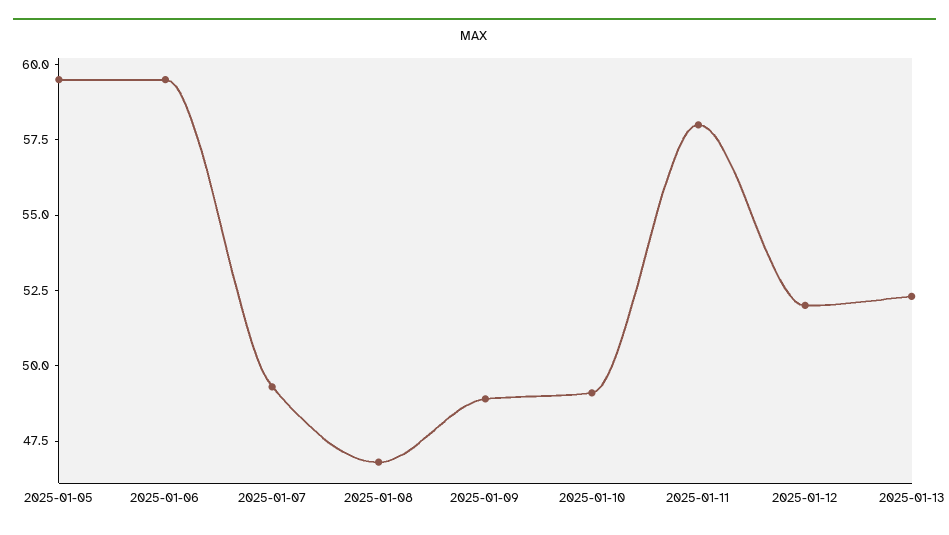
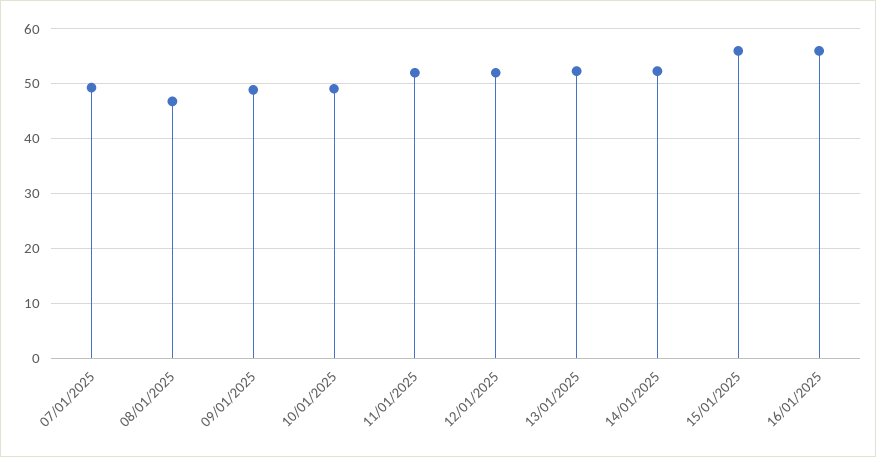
2025-01-05: 59.5 -> none
2025-01-06: 59.5 -> none
2025-01-11: 58 -> 52
14/01/2025: none -> 52
15/01/2025: none -> 56
16/01/2025: none -> 56

